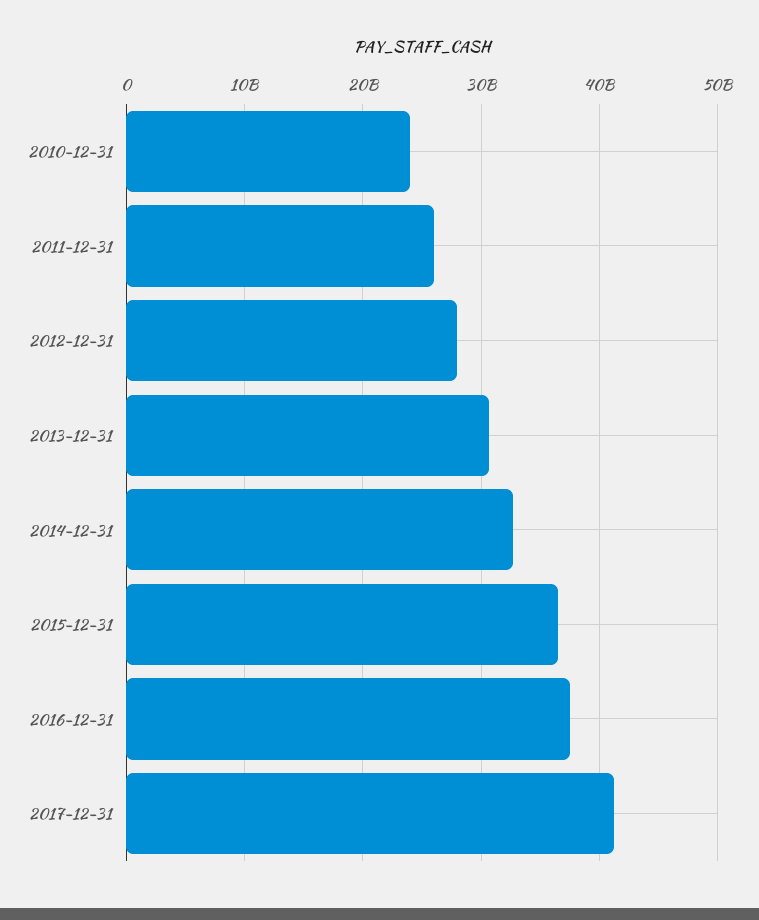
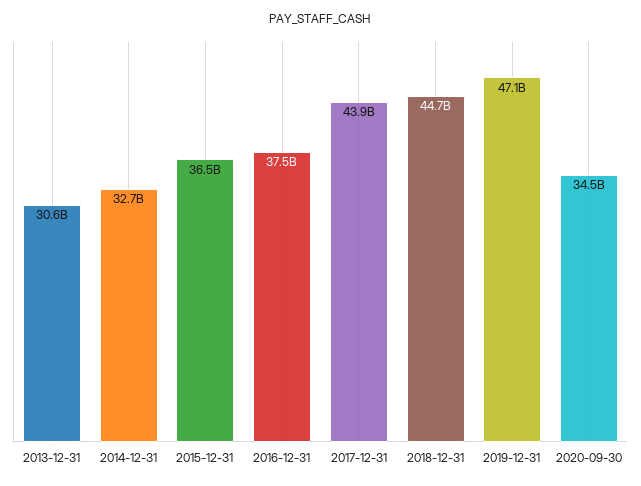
2010-12-31: 24000000000 -> none
2011-12-31: 26000000000 -> none
2012-12-31: 28000000000 -> none
2017-12-31: 41000000000 -> 43900000000
2018-12-31: none -> 44700000000
2019-12-31: none -> 47100000000
2020-09-30: none -> 34500000000

